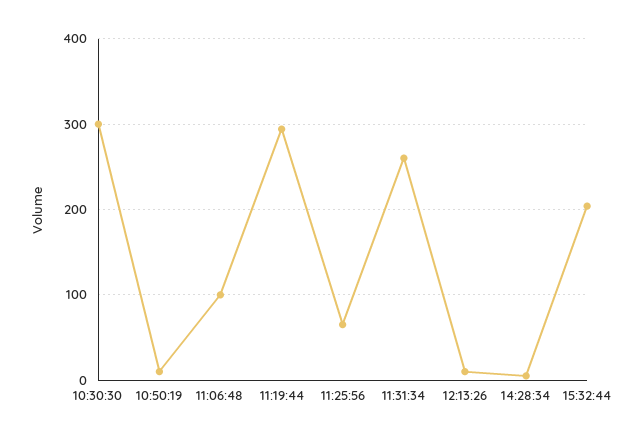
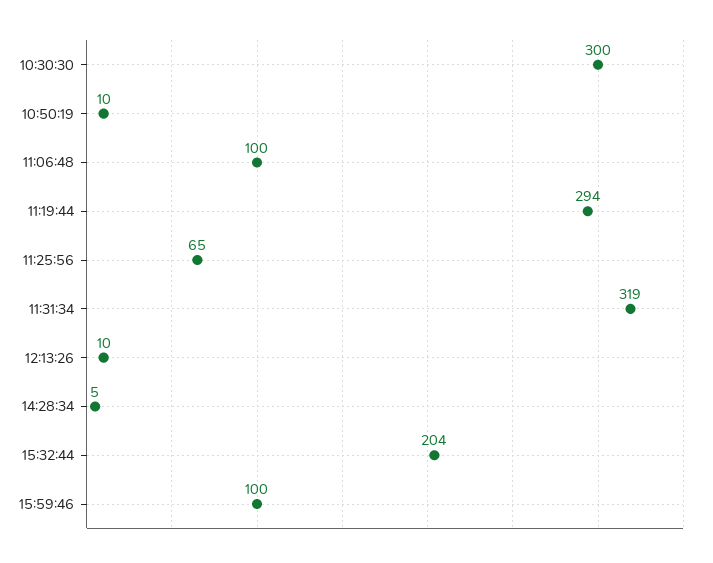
11:31:34: 260 -> 319
15:59:46: none -> 100

